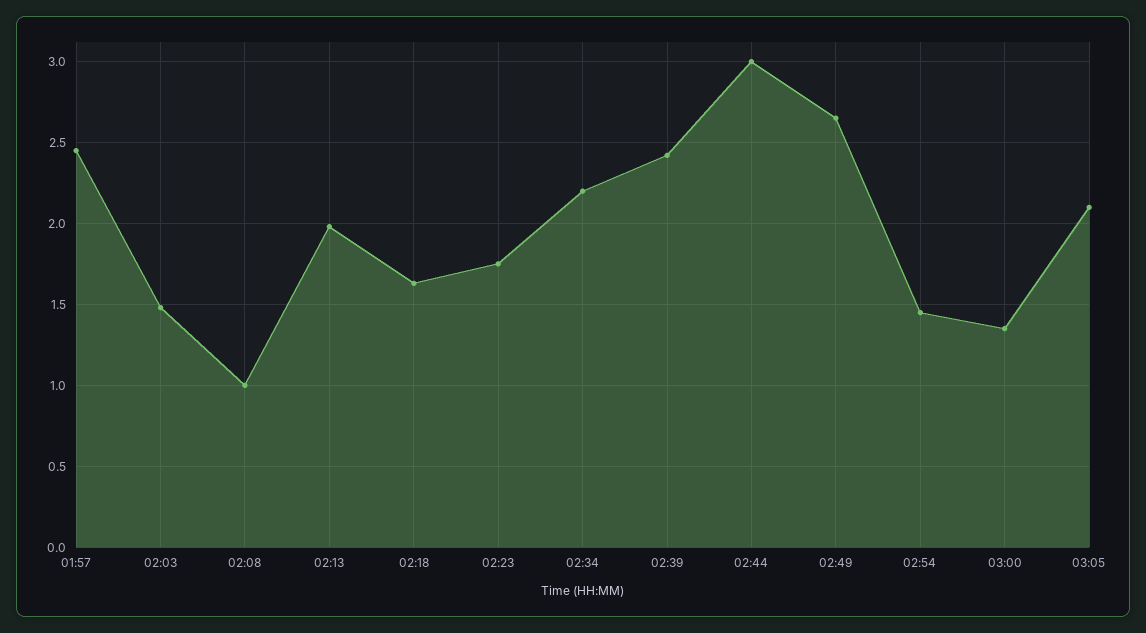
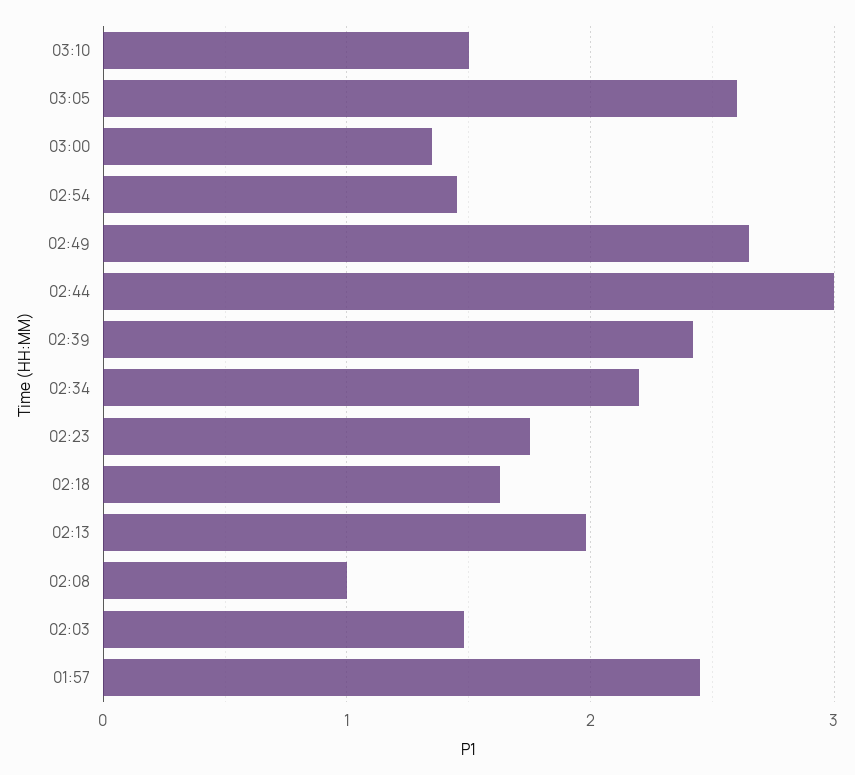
03:05: 2.1 -> 2.6
03:10: none -> 1.5

